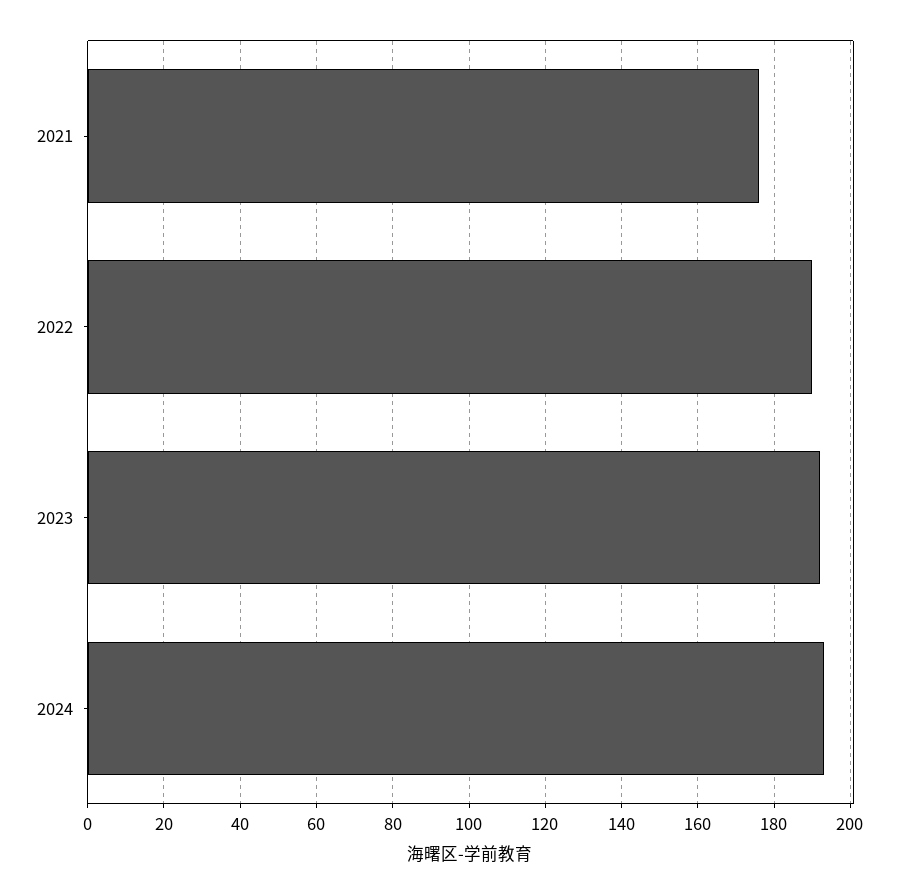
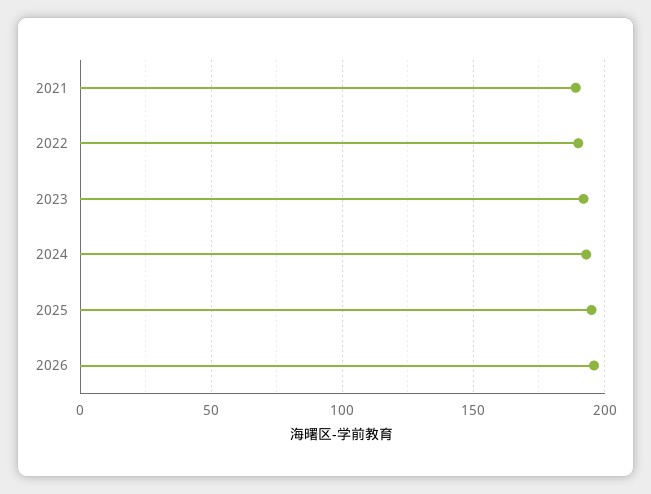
2021: 175 -> 190
2025: none -> 195
2026: none -> 195

